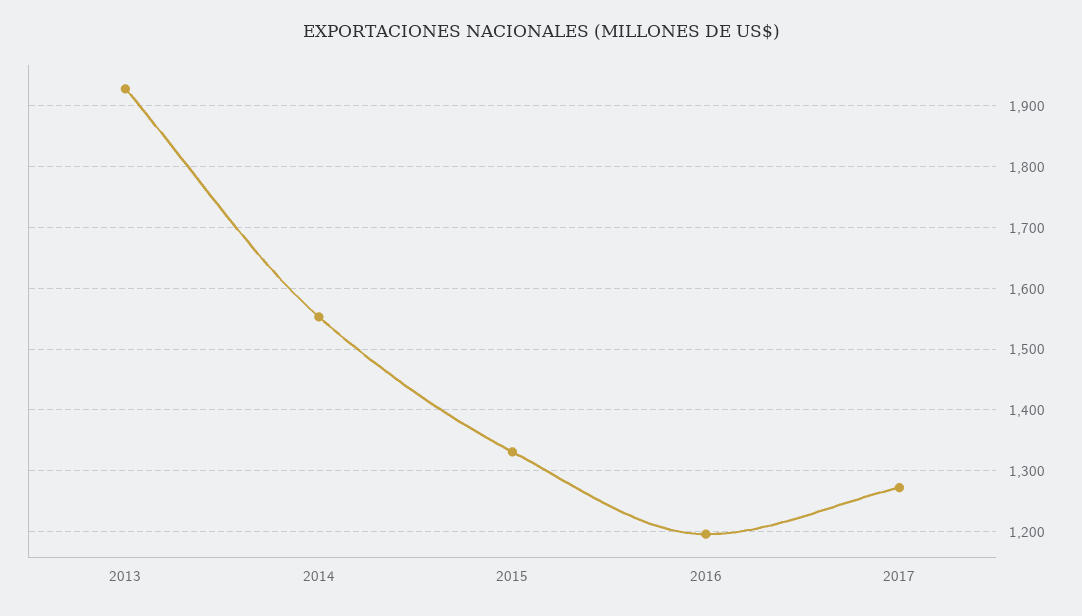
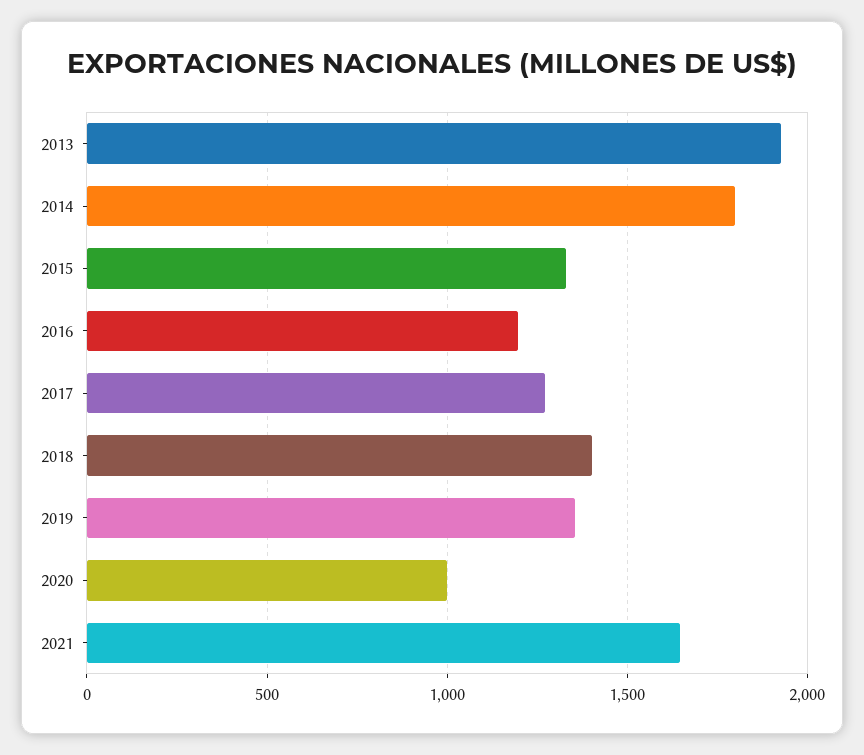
2014: 1550 -> 1800
2018: none -> 1400
2019: none -> 1350
2020: none -> 1000
2021: none -> 1650

